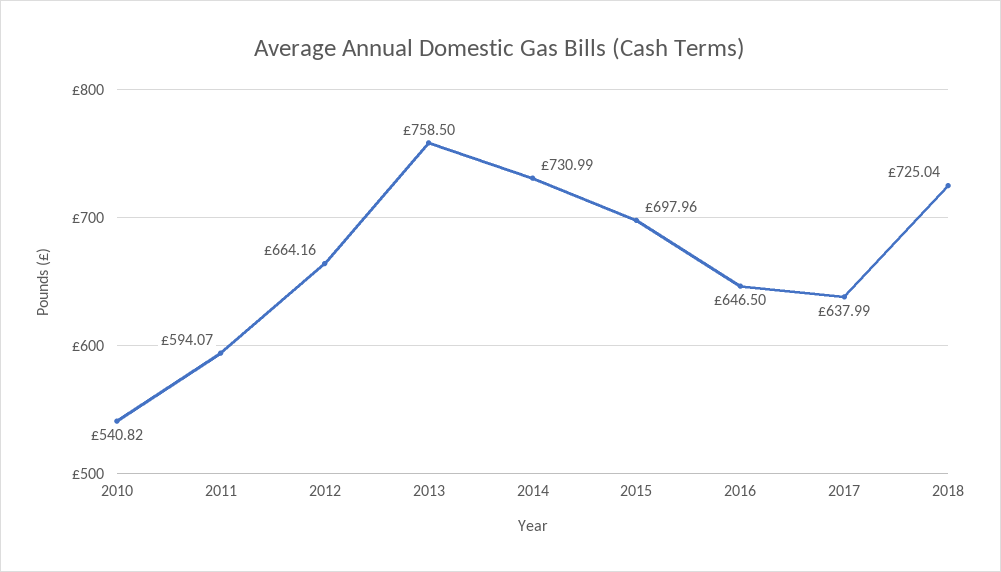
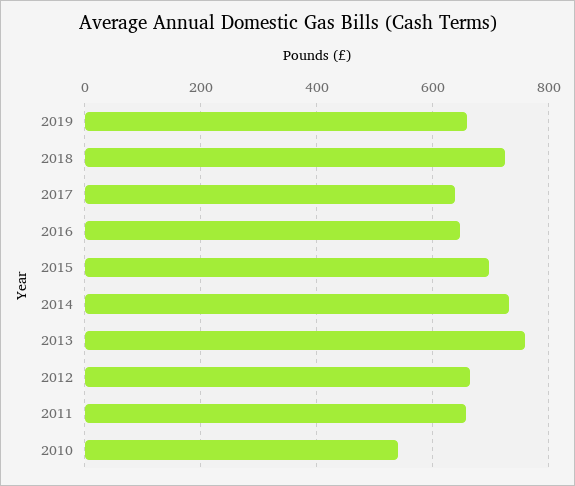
2011: 594.07 -> 660
2019: none -> 660

